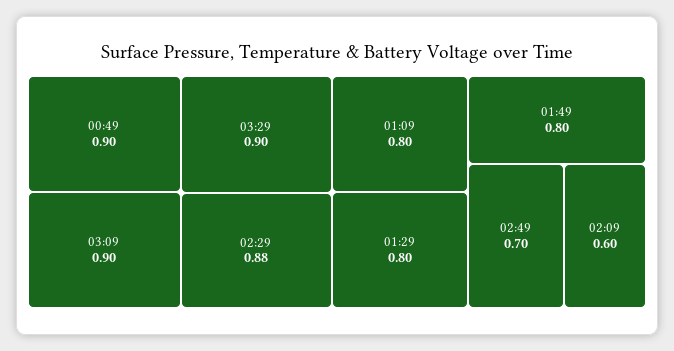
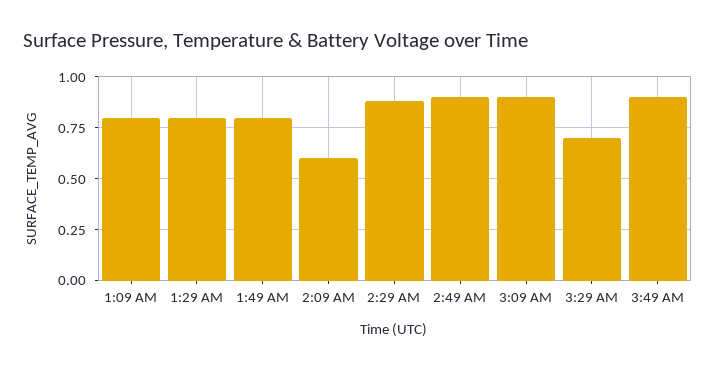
00:49: 0.9 -> none
03:29: 0.9 -> 0.7
02:49: 0.7 -> 0.9
3:49 AM: none -> 0.9

